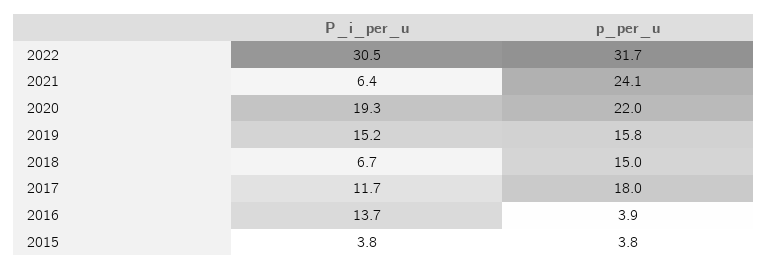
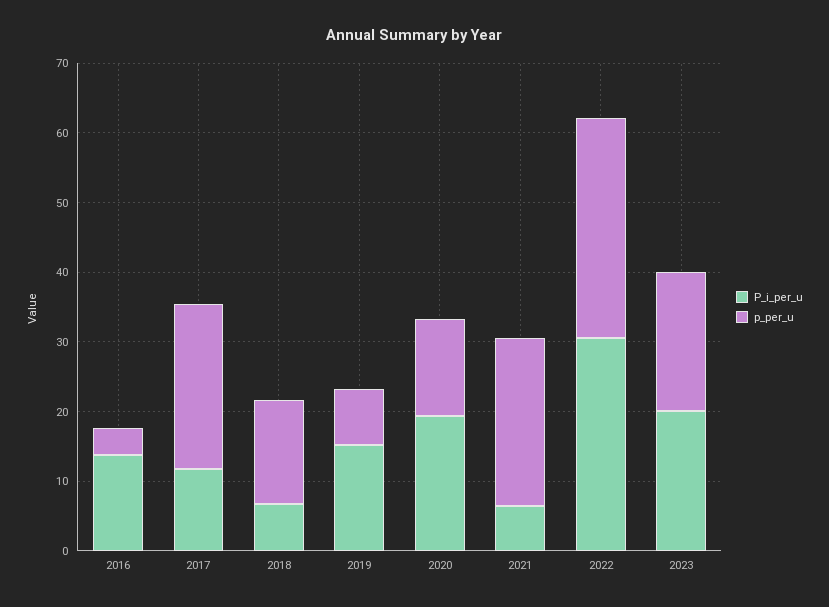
p_per_u, 2020: 22 -> 14
p_per_u, 2019: 15.8 -> 8
p_per_u, 2017: 18 -> 24
P_i_per_u, 2015: 3.8 -> none
p_per_u, 2015: 3.8 -> none
P_i_per_u, 2023: none -> 20
p_per_u, 2023: none -> 20

